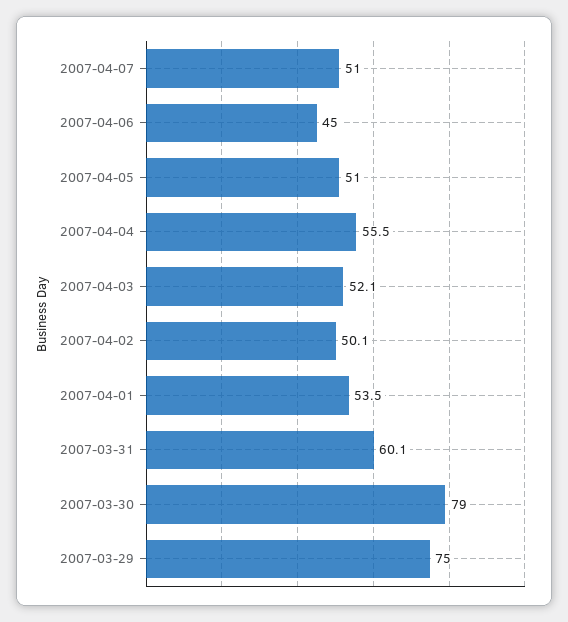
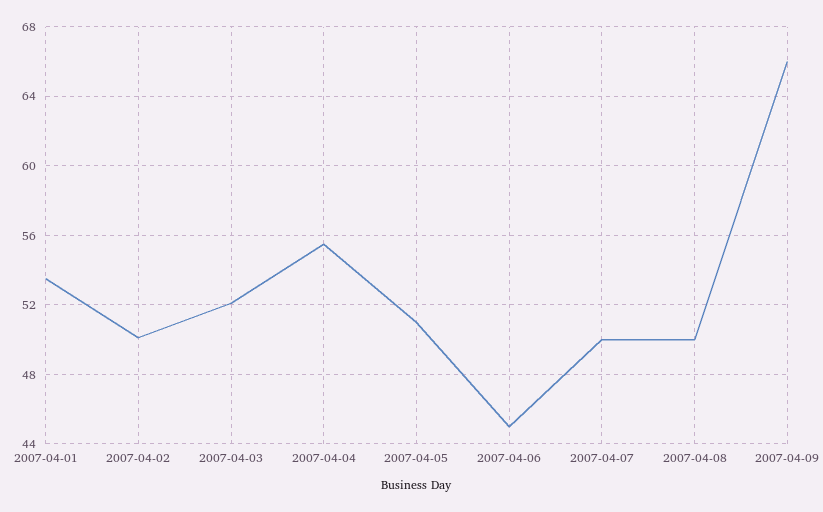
2007-04-07: 51 -> 50
2007-03-31: 60.1 -> none
2007-03-30: 79 -> none
2007-03-29: 75 -> none
2007-04-08: none -> 50
2007-04-09: none -> 66

